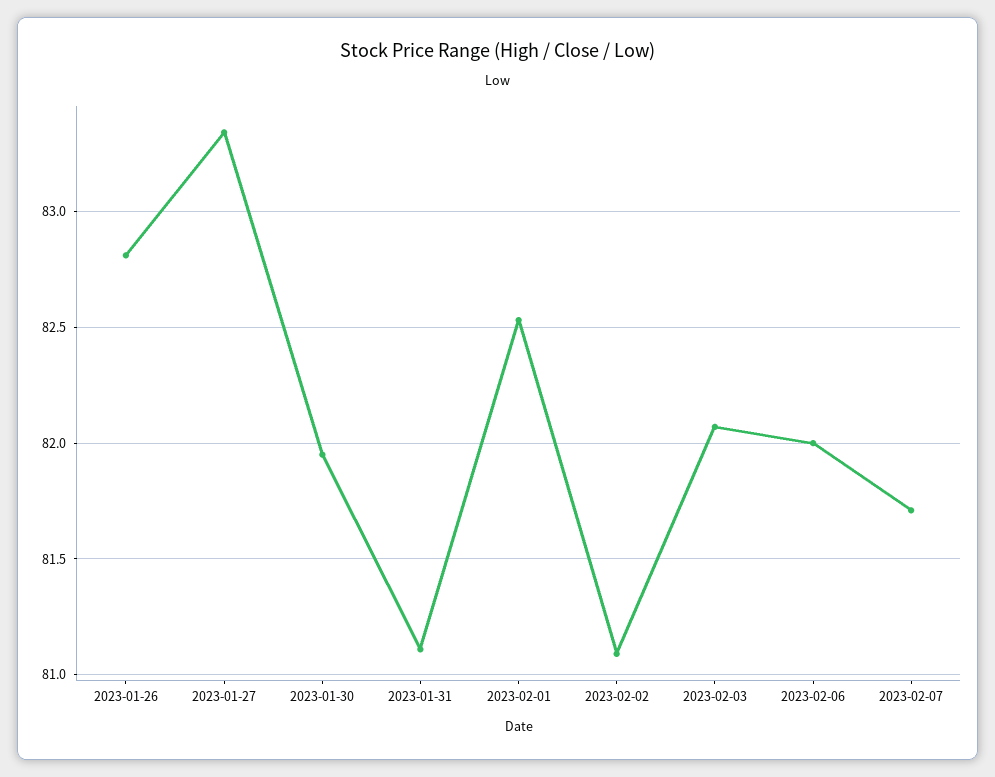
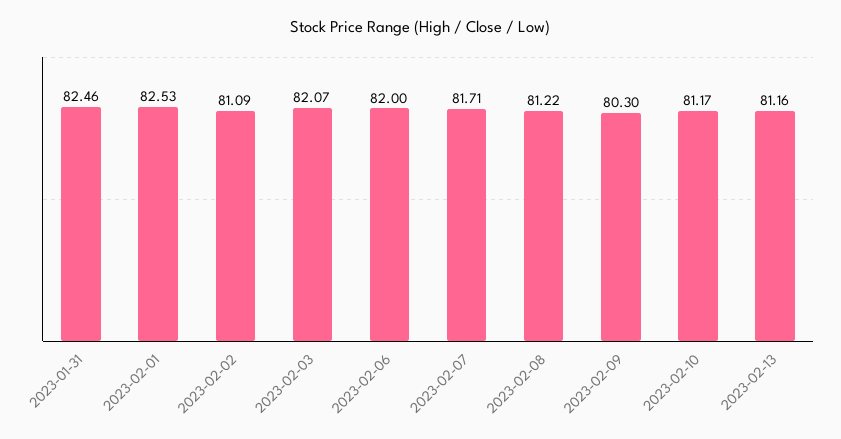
2023-01-26: 82.8 -> none
2023-01-27: 83.35 -> none
2023-01-30: 81.95 -> none
2023-01-31: 81.1 -> 82.46
2023-02-08: none -> 81.22
2023-02-09: none -> 80.3
2023-02-10: none -> 81.17
2023-02-13: none -> 81.16

